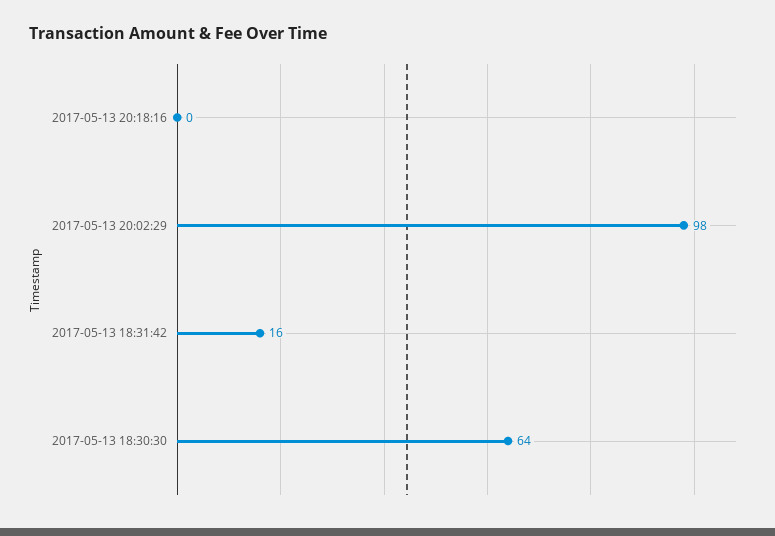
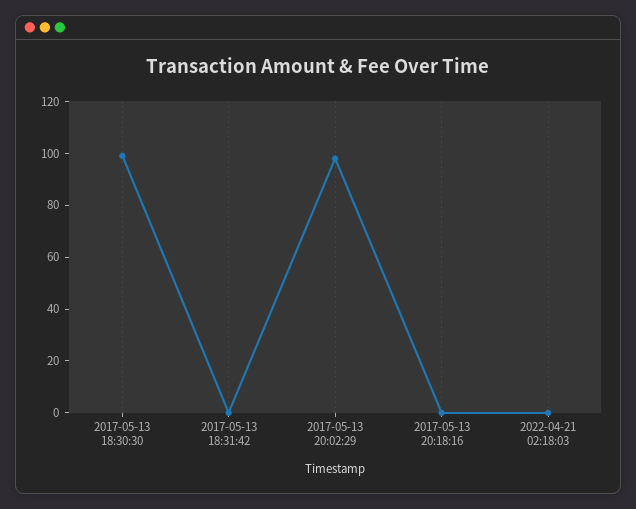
2017-05-13 18:31:42: 16 -> 0
2017-05-13 18:30:30: 64 -> 100
2022-04-21 02:18:03: none -> 0

